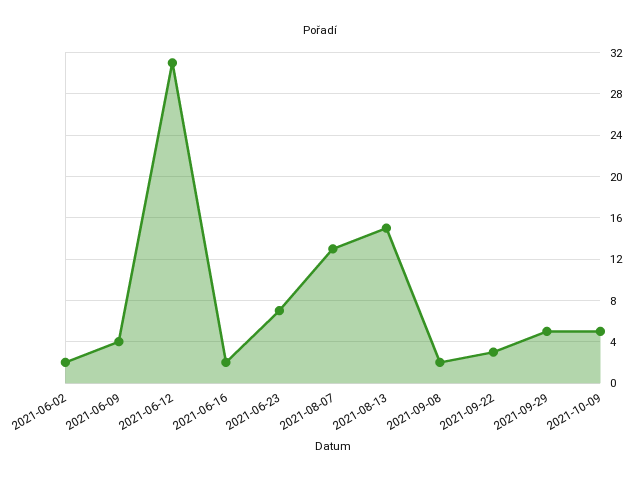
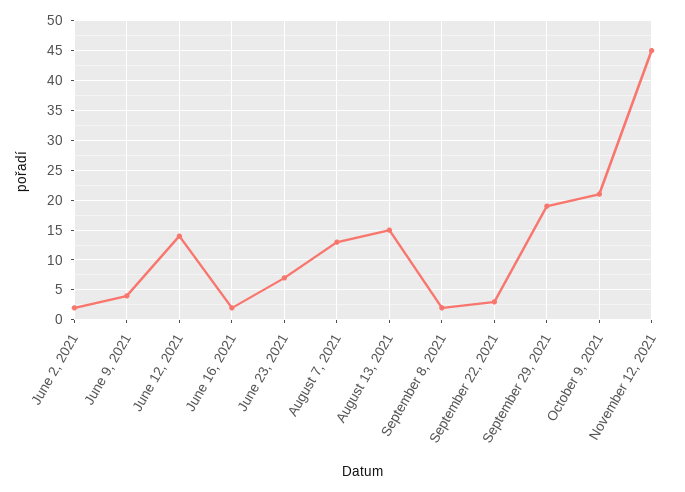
2021-06-12: 31 -> 15
2021-09-29: 5 -> 20
2021-10-09: 5 -> 20
November 12, 2021: none -> 45

